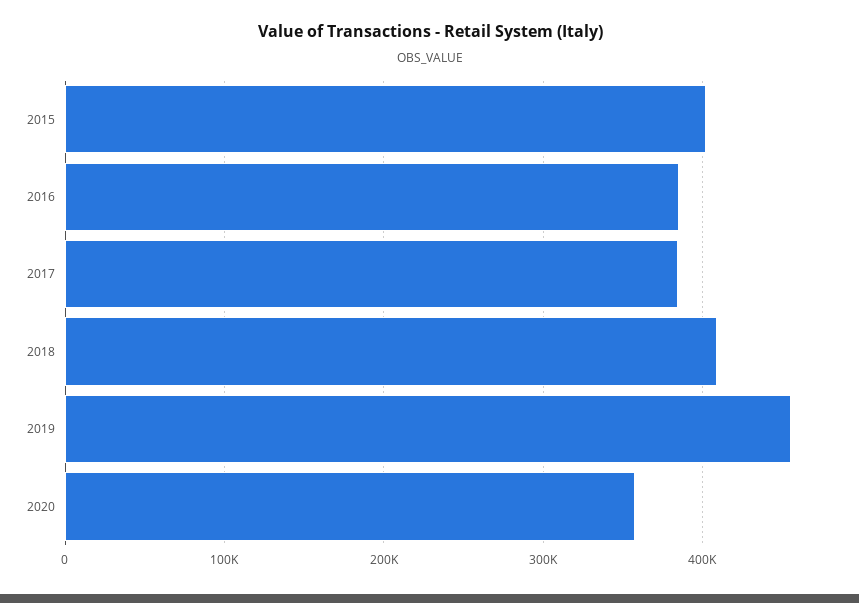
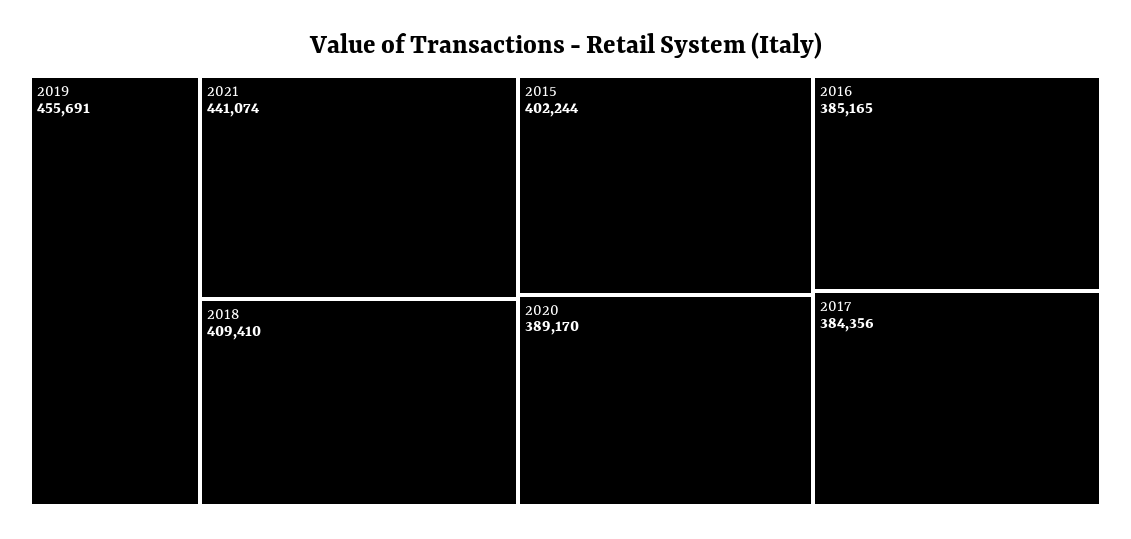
2020: 360000 -> 389170
2021: none -> 441074

